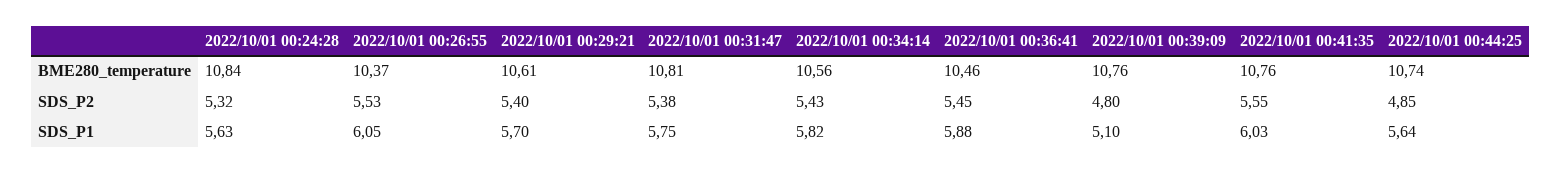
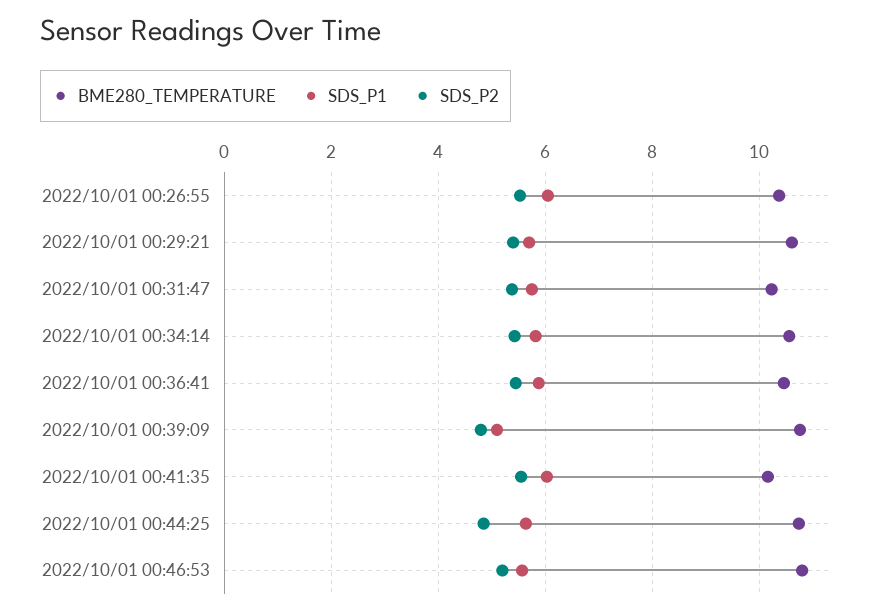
BME280_temperature, 2022/10/01 00:24:28: 10.84 -> none
BME280_temperature, 2022/10/01 00:31:47: 10.81 -> 10.2
BME280_temperature, 2022/10/01 00:41:35: 10.76 -> 10.2
SDS_P2, 2022/10/01 00:24:28: 5.32 -> none
SDS_P1, 2022/10/01 00:24:28: 5.63 -> none
BME280_temperature, 2022/10/01 00:46:53: none -> 10.8
SDS_P1, 2022/10/01 00:46:53: none -> 5.6
SDS_P2, 2022/10/01 00:46:53: none -> 5.2

